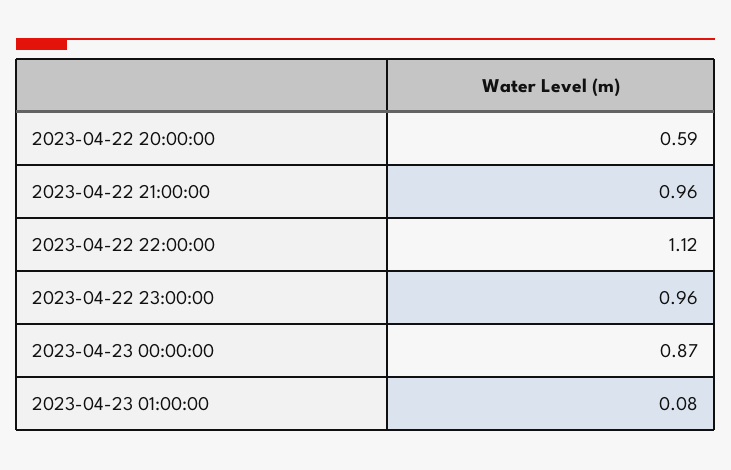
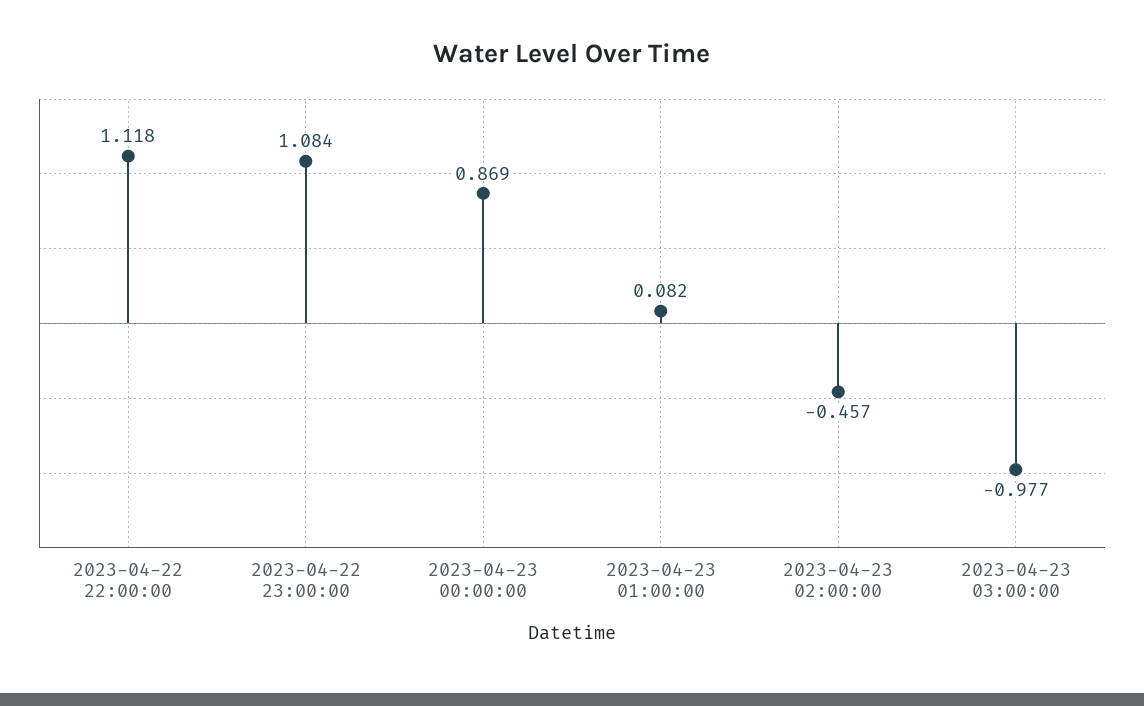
2023-04-22 20:00:00: 0.59 -> none
2023-04-22 21:00:00: 0.96 -> none
2023-04-22 23:00:00: 0.96 -> 1.084
2023-04-23 02:00:00: none -> -0.457
2023-04-23 03:00:00: none -> -0.977

